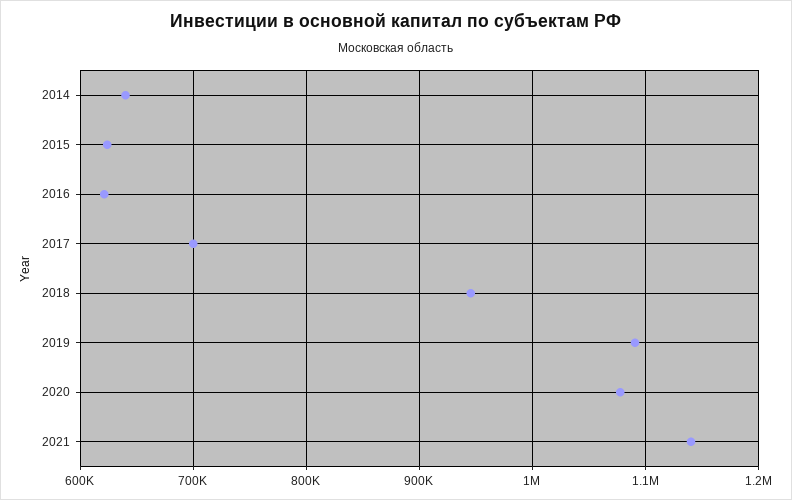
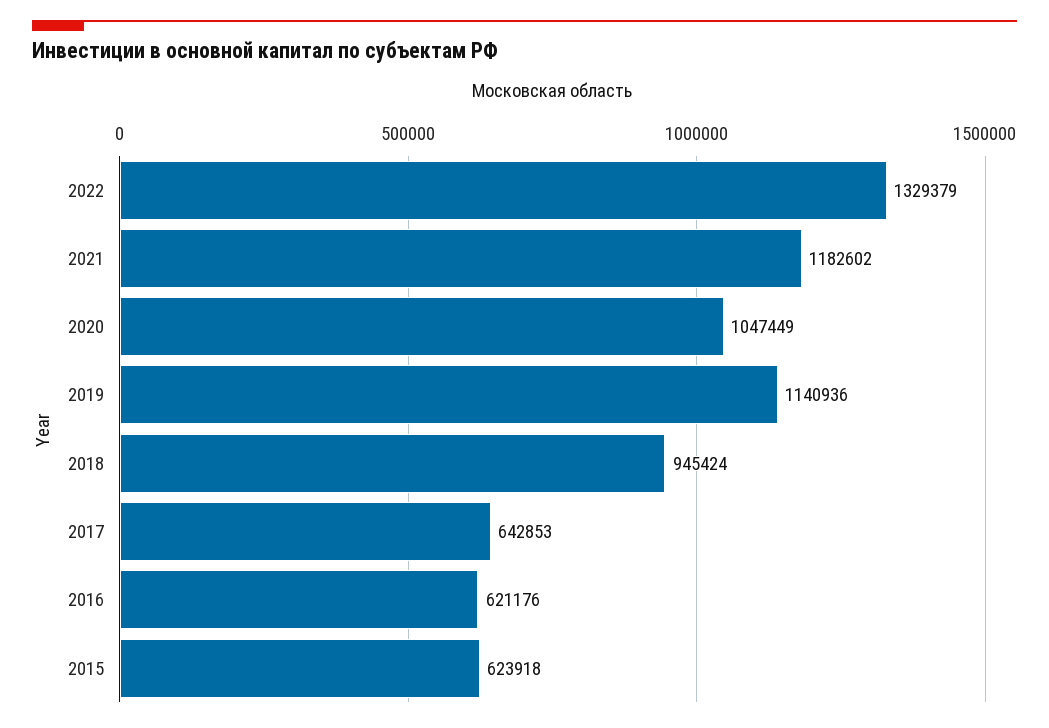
2014: 640000 -> none
2017: 700000 -> 642853
2019: 1090000 -> 1140936
2020: 1080000 -> 1047449
2021: 1140000 -> 1182602
2022: none -> 1329379

